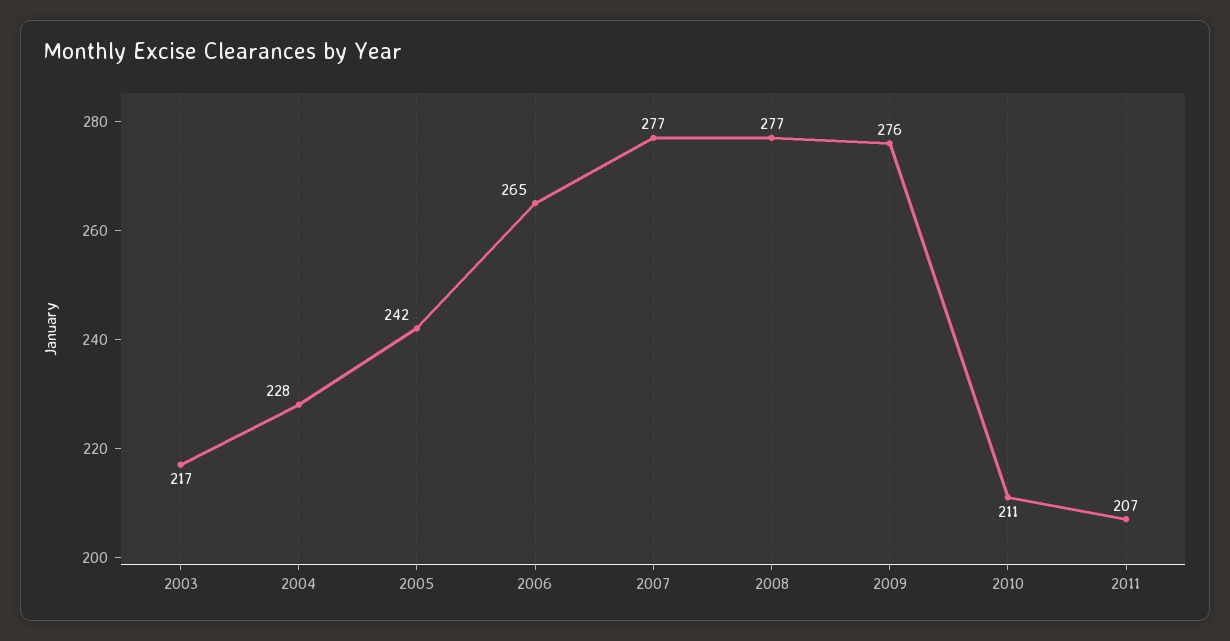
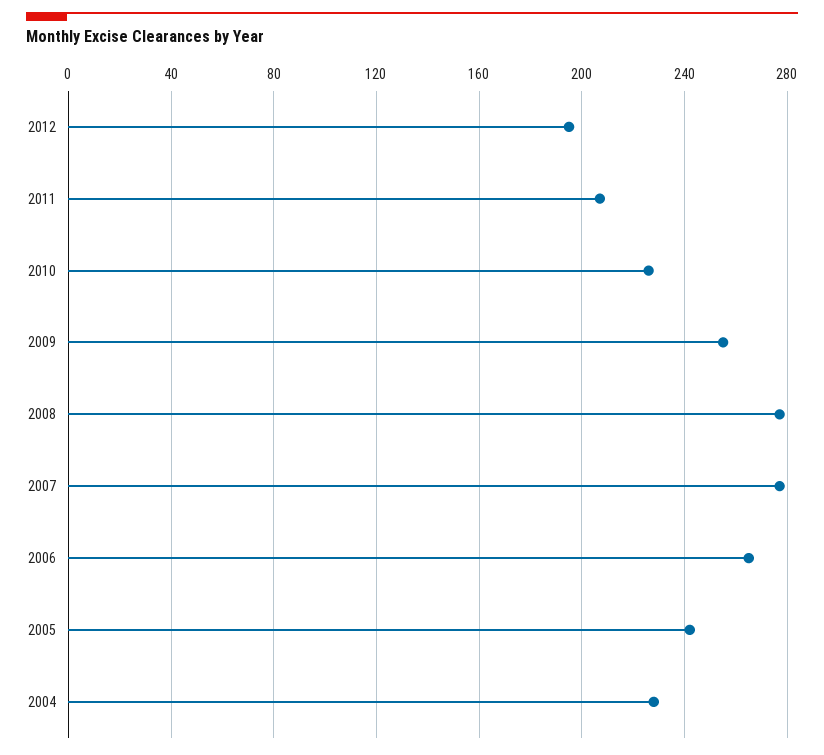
2003: 217 -> none
2009: 276 -> 255
2010: 211 -> 225
2012: none -> 195

